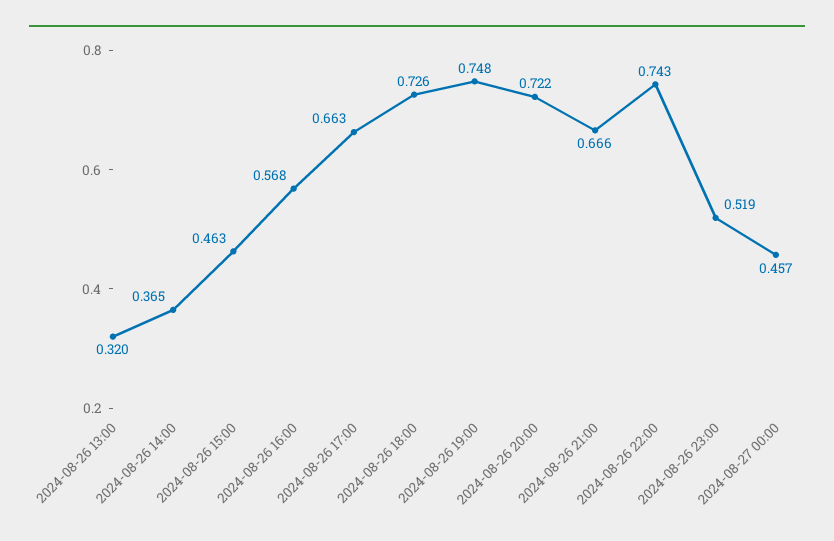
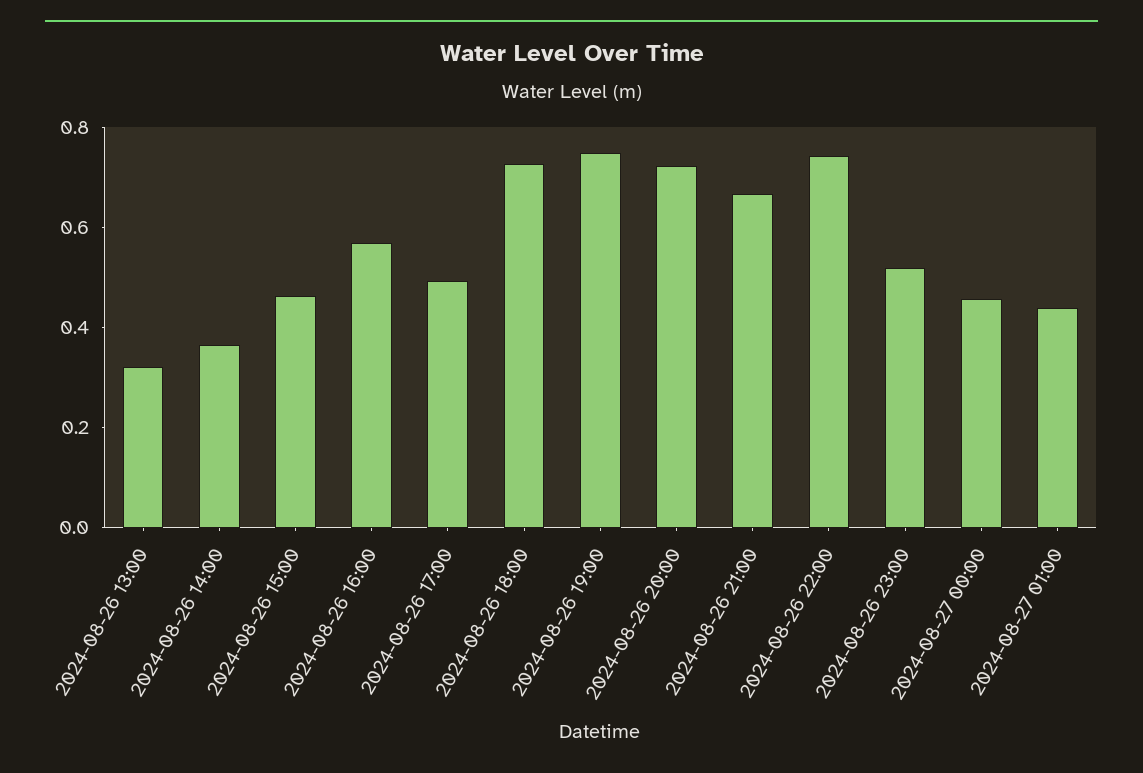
2024-08-26 17:00: 0.663 -> 0.5
2024-08-27 01:00: none -> 0.45

